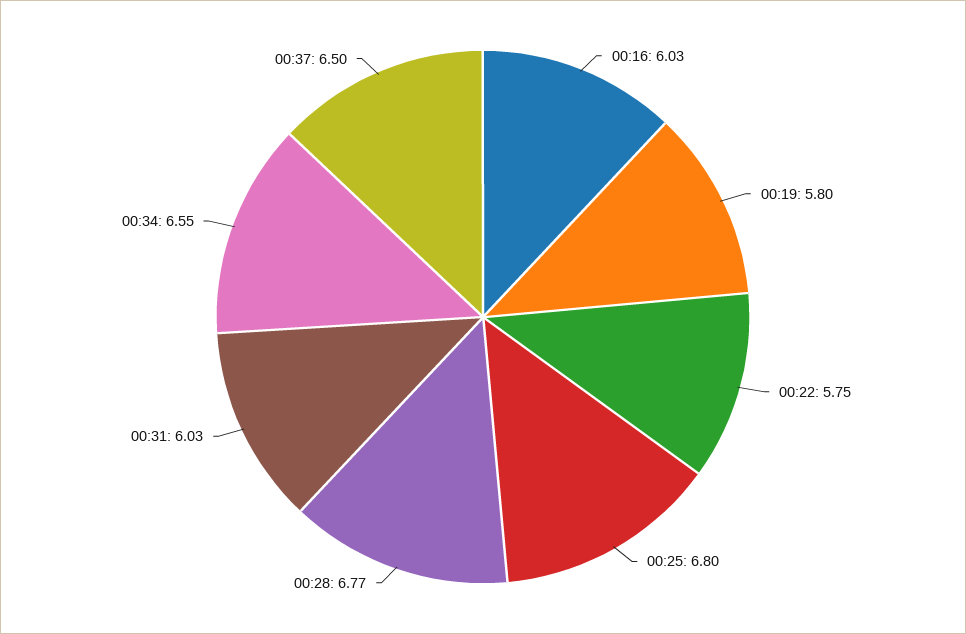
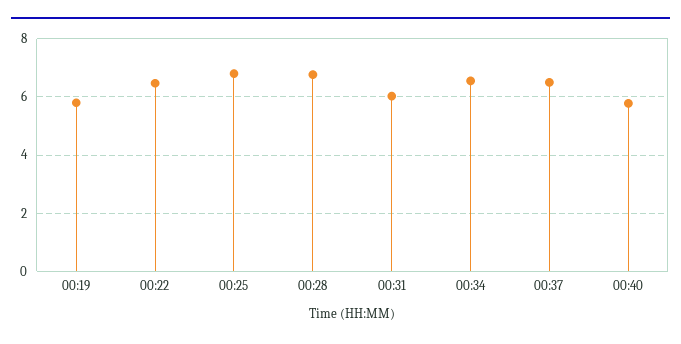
00:16: 6.03 -> none
00:22: 5.75 -> 6.5
00:40: none -> 5.75

